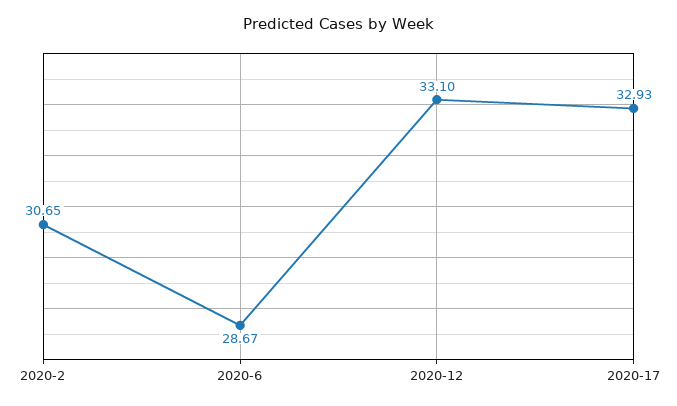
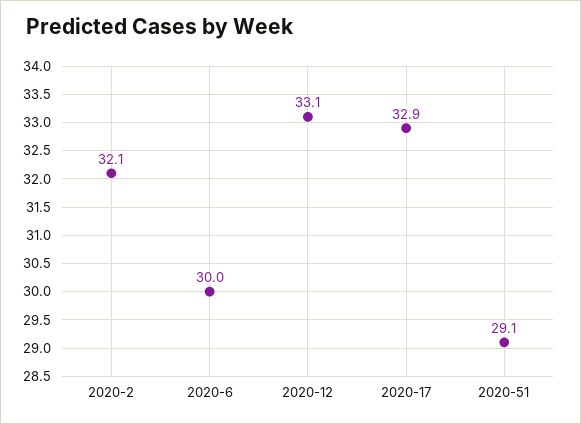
2020-2: 30.65 -> 32.1
2020-6: 28.67 -> 30
2020-51: none -> 29.1

